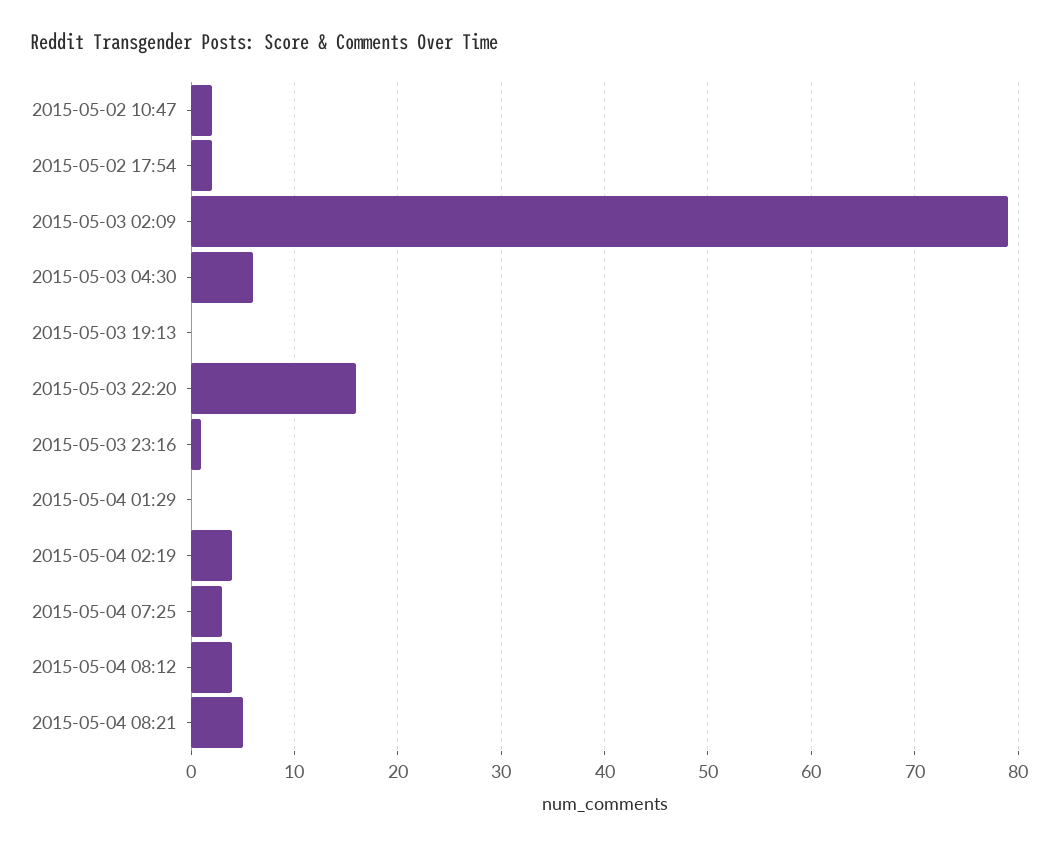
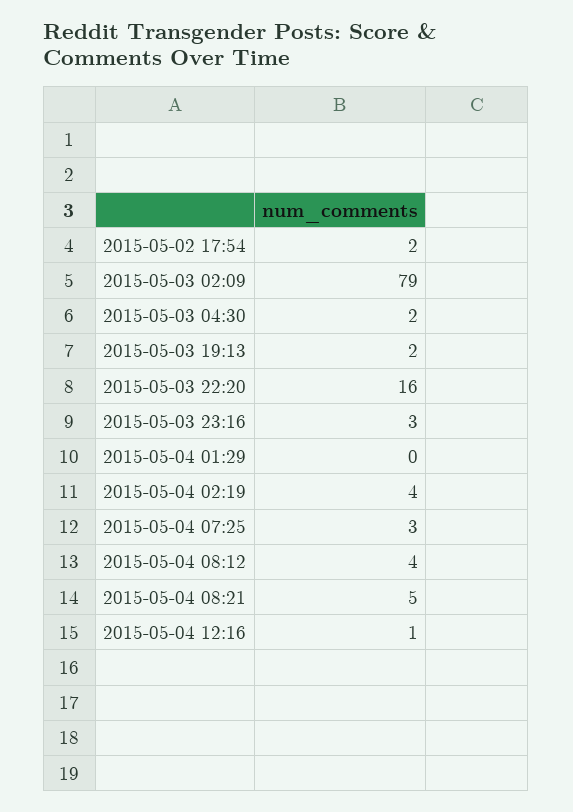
2015-05-02 10:47: 2 -> none
2015-05-03 04:30: 6 -> 2
2015-05-03 19:13: 0 -> 2
2015-05-03 23:16: 1 -> 3
2015-05-04 12:16: none -> 1

